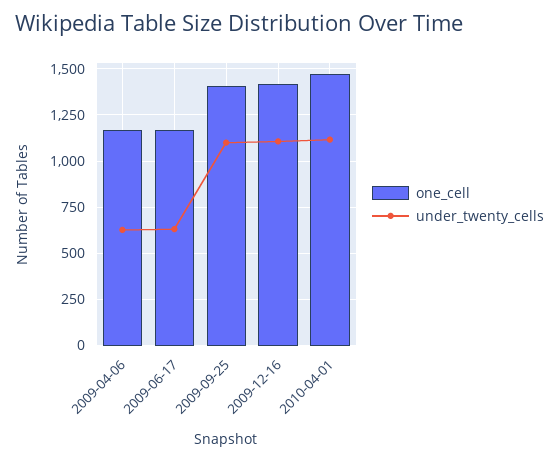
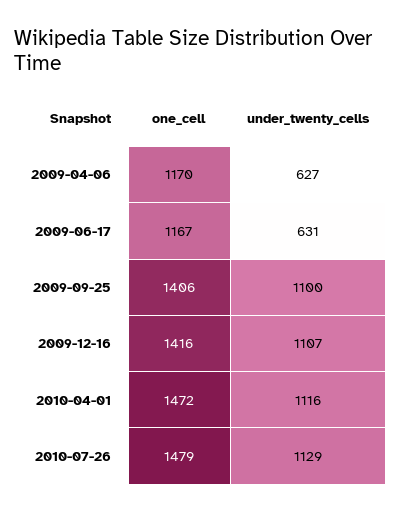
one_cell, 2010-07-26: none -> 1479
under_twenty_cells, 2010-07-26: none -> 1129

